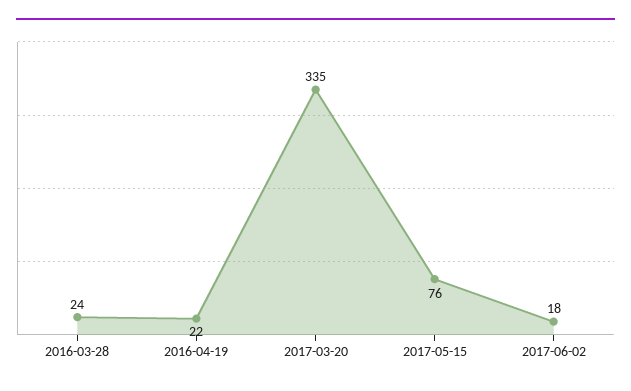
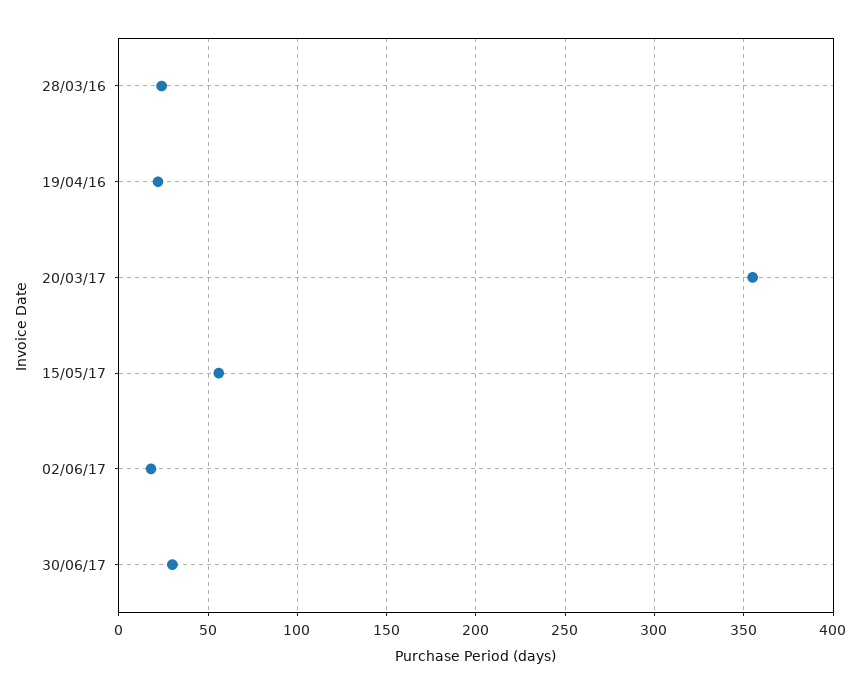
2017-03-20: 335 -> 355
2017-05-15: 76 -> 55
30/06/17: none -> 30

